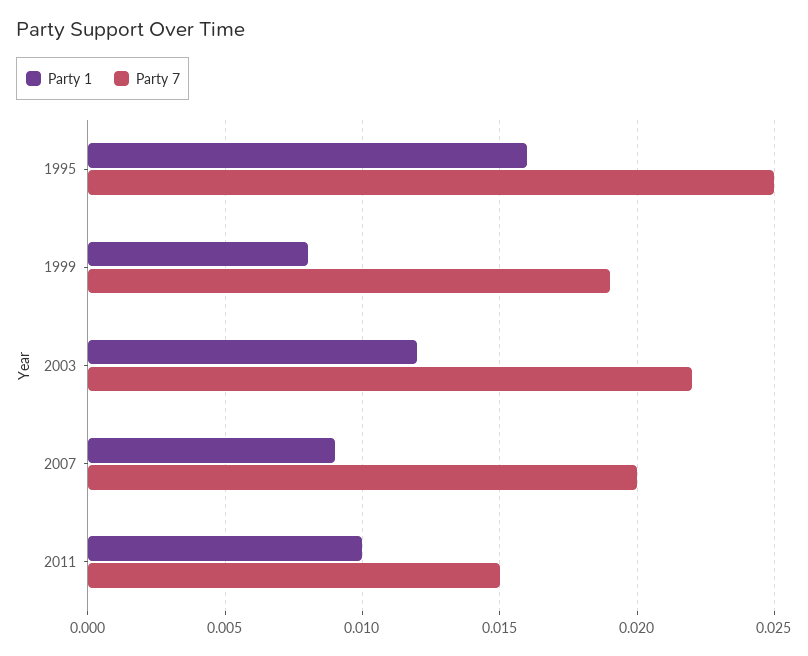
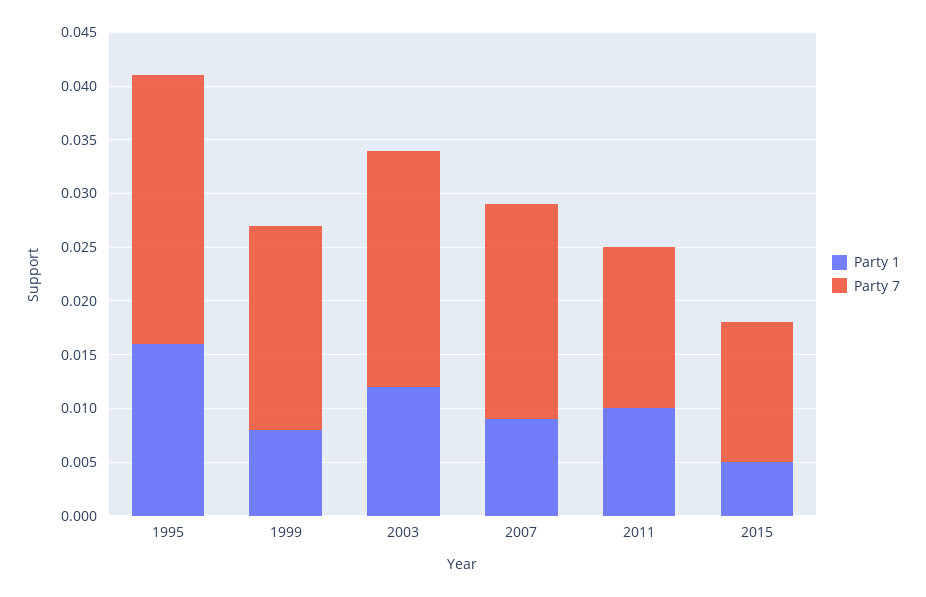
Party 1, 2015: none -> 0.005
Party 7, 2015: none -> 0.013

